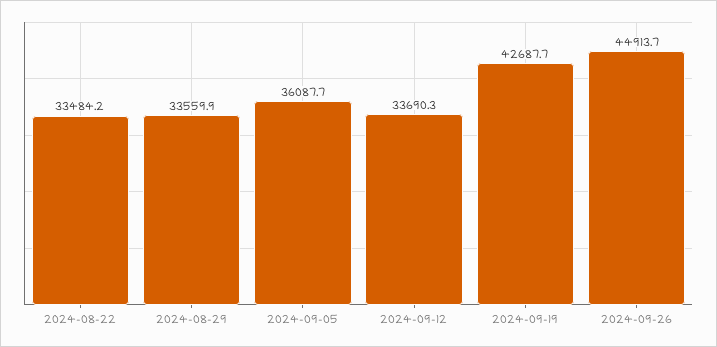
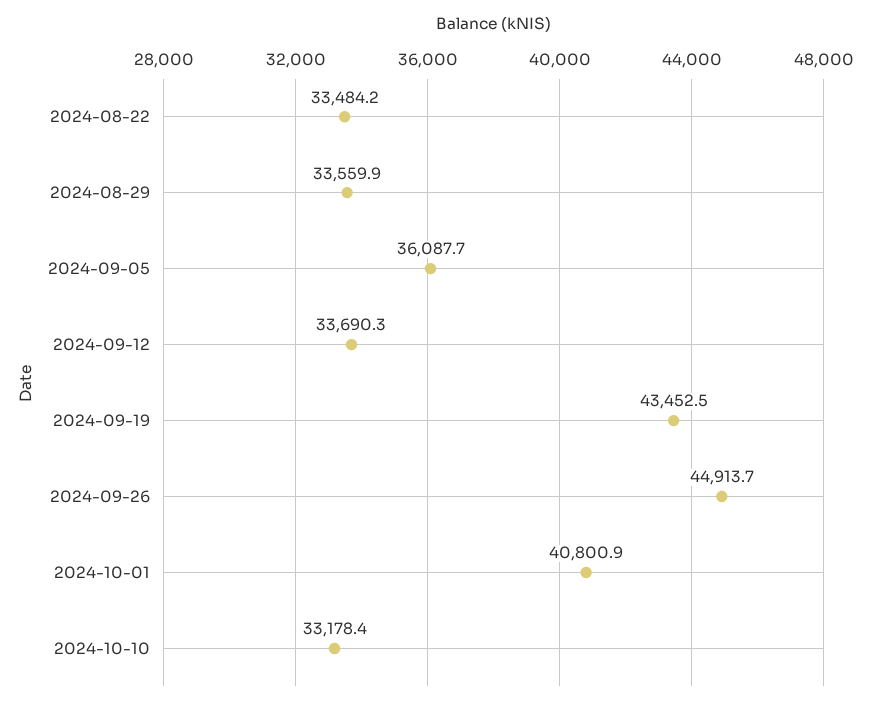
2024-09-19: 42687.7 -> 43452.5
2024-10-01: none -> 40800.9
2024-10-10: none -> 33178.4

